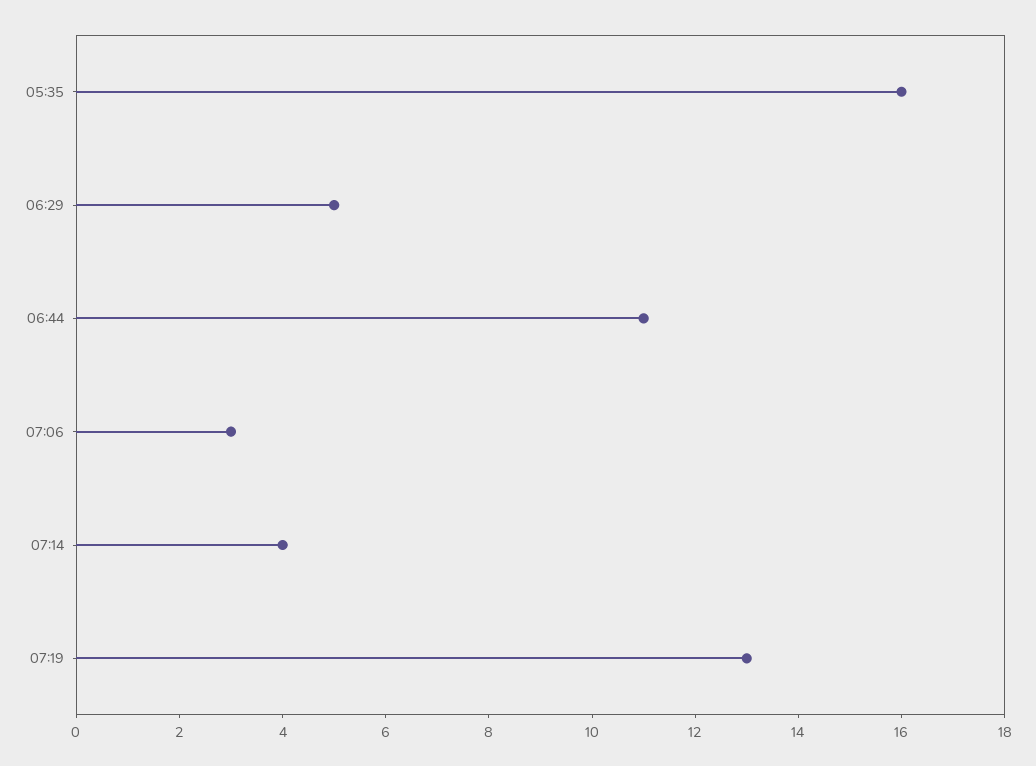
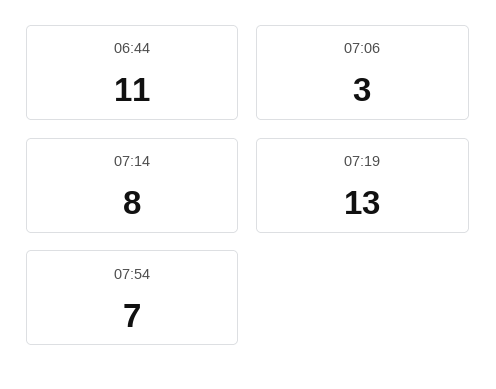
05:35: 16 -> none
06:29: 5 -> none
07:14: 4 -> 8
07:54: none -> 7

